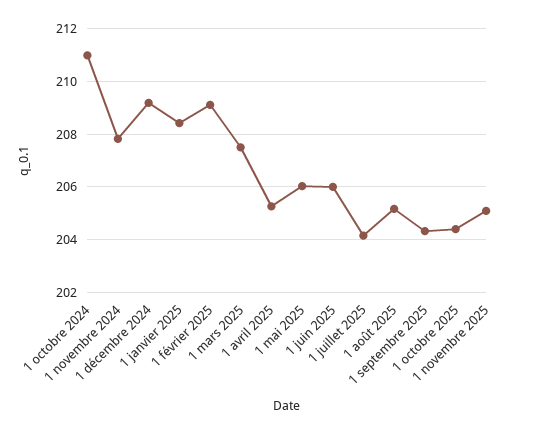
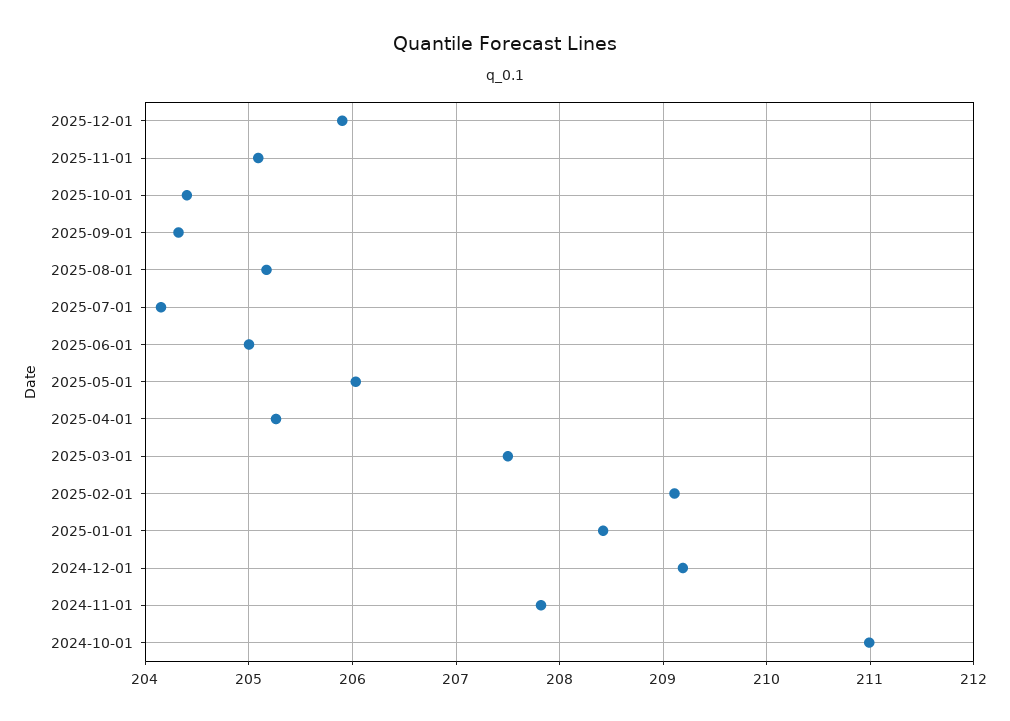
1 juin 2025: 206 -> 205
2025-12-01: none -> 205.9

